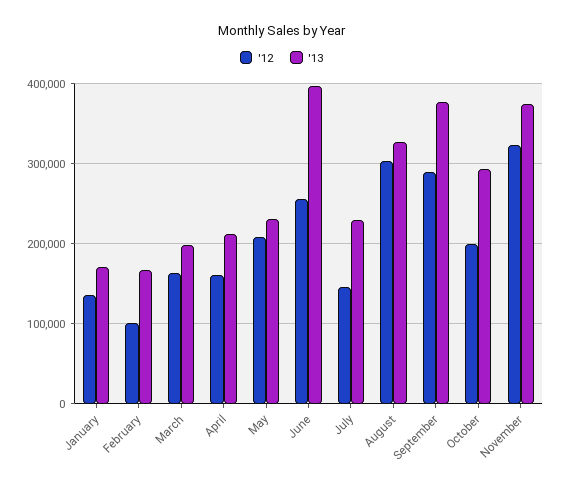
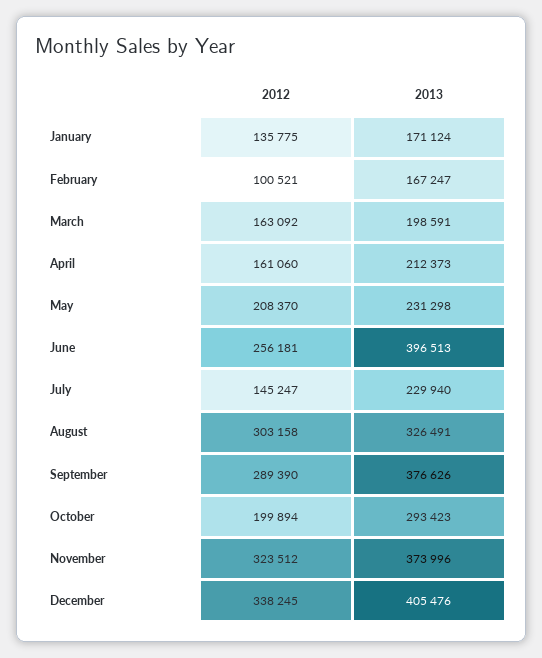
'12, December: none -> 338245
'13, December: none -> 405476

